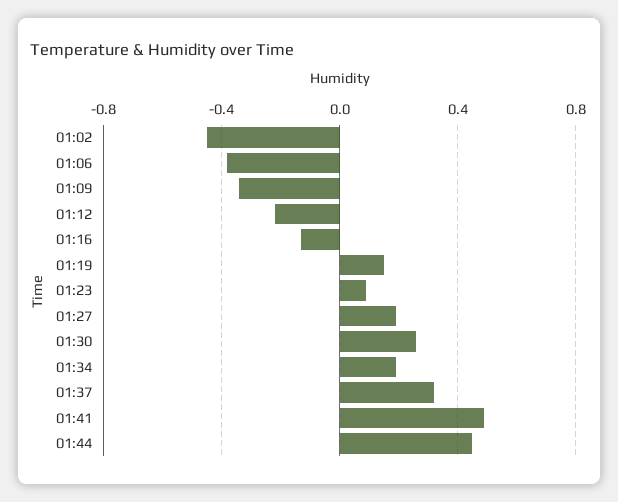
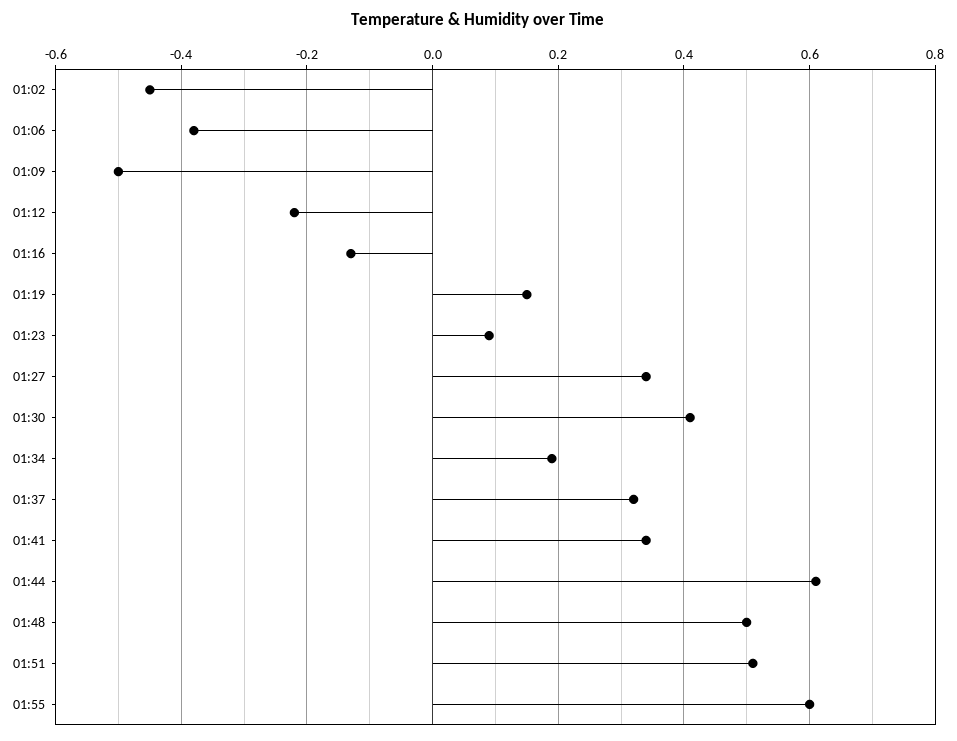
01:09: -0.35 -> -0.5
01:27: 0.2 -> 0.35
01:30: 0.25 -> 0.4
01:41: 0.5 -> 0.35
01:44: 0.45 -> 0.6
01:48: none -> 0.5
01:51: none -> 0.5
01:55: none -> 0.6

